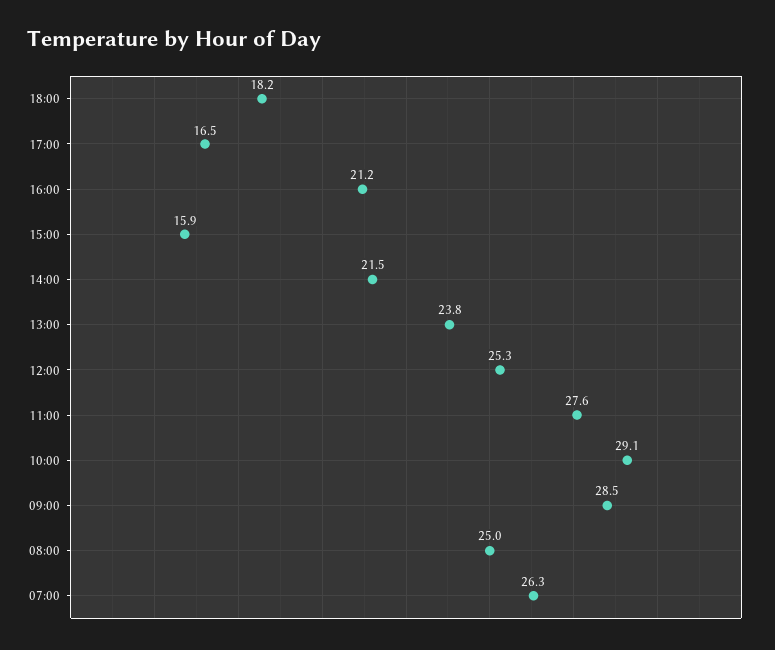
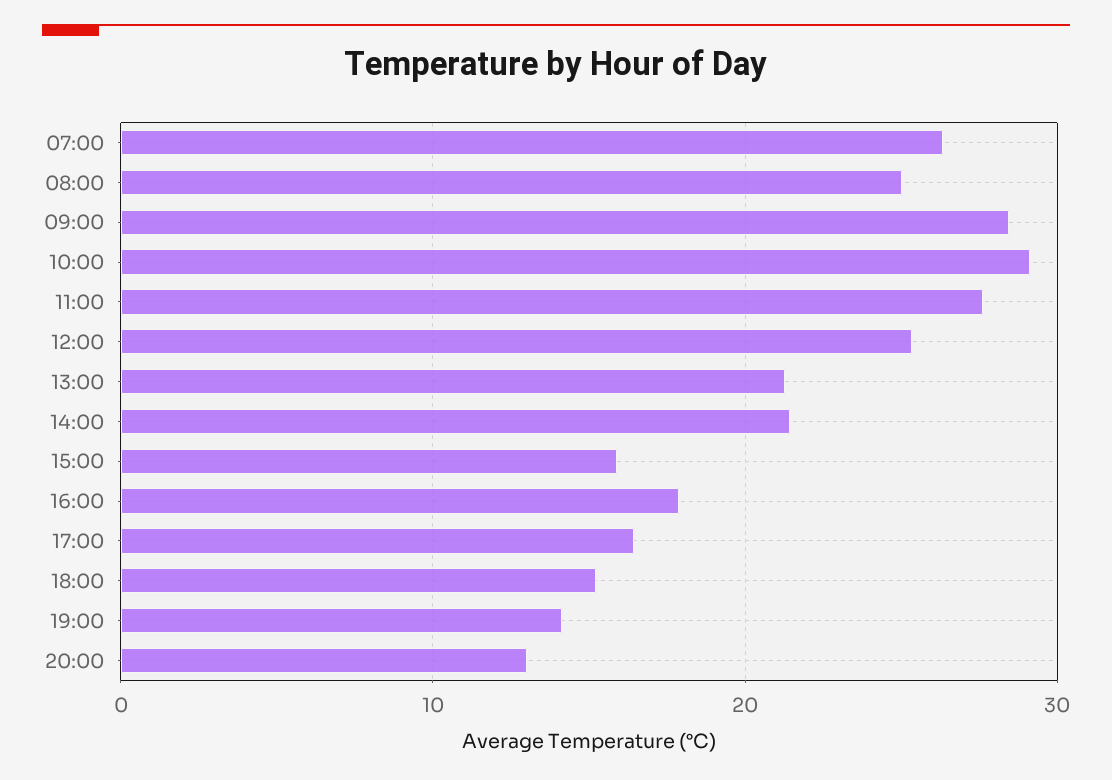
18:00: 18.2 -> 15
16:00: 21.2 -> 18
13:00: 23.8 -> 21
19:00: none -> 14
20:00: none -> 13

